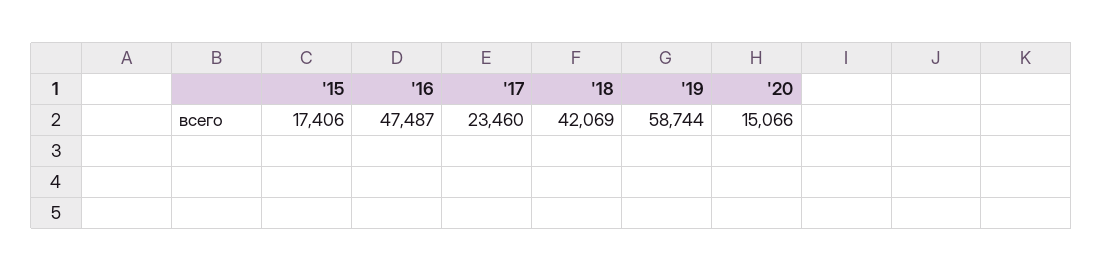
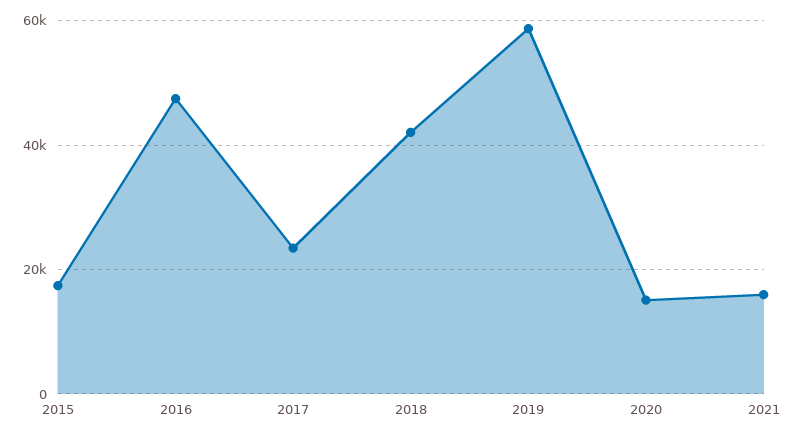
2021: none -> 16000

